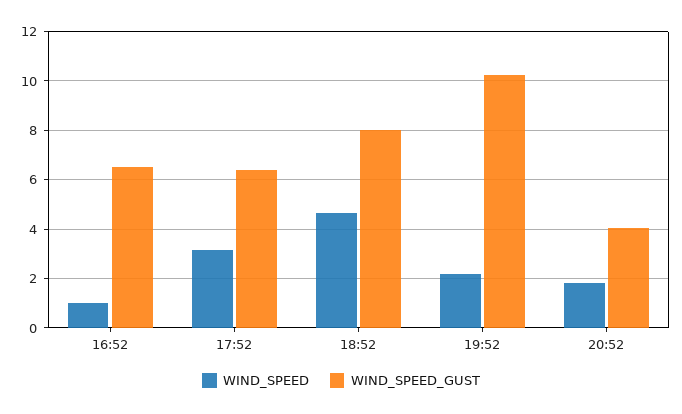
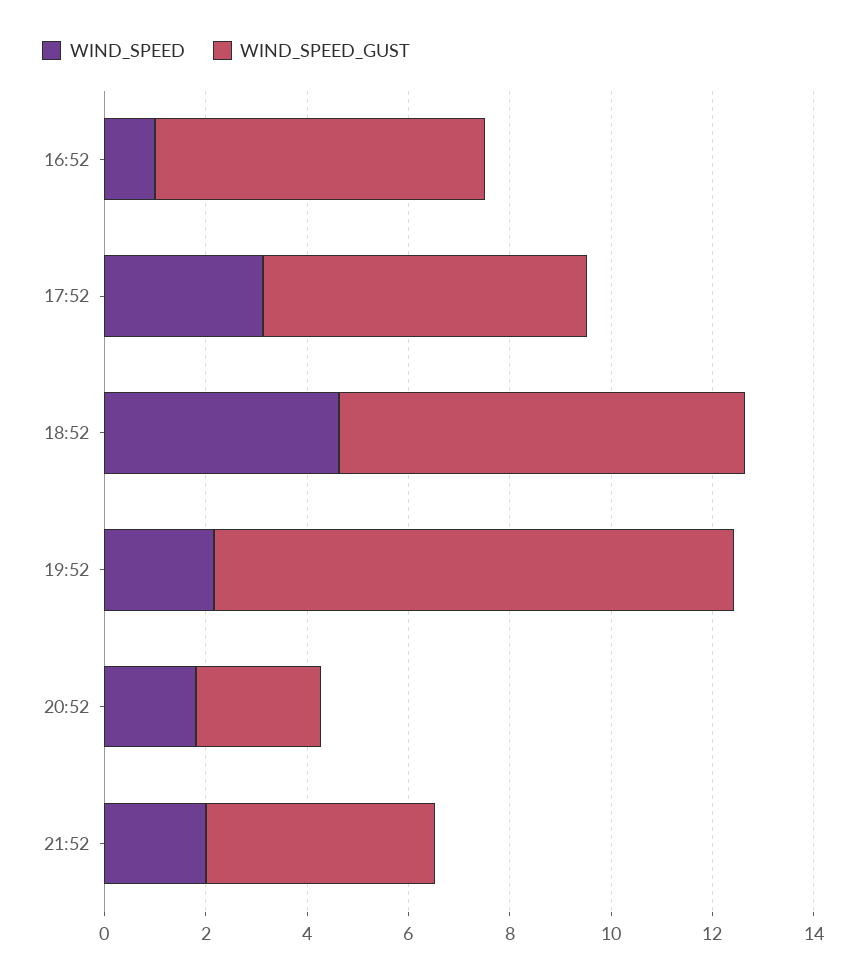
WIND_SPEED_GUST, 20:52: 4 -> 2.5
WIND_SPEED, 21:52: none -> 2
WIND_SPEED_GUST, 21:52: none -> 4.5

